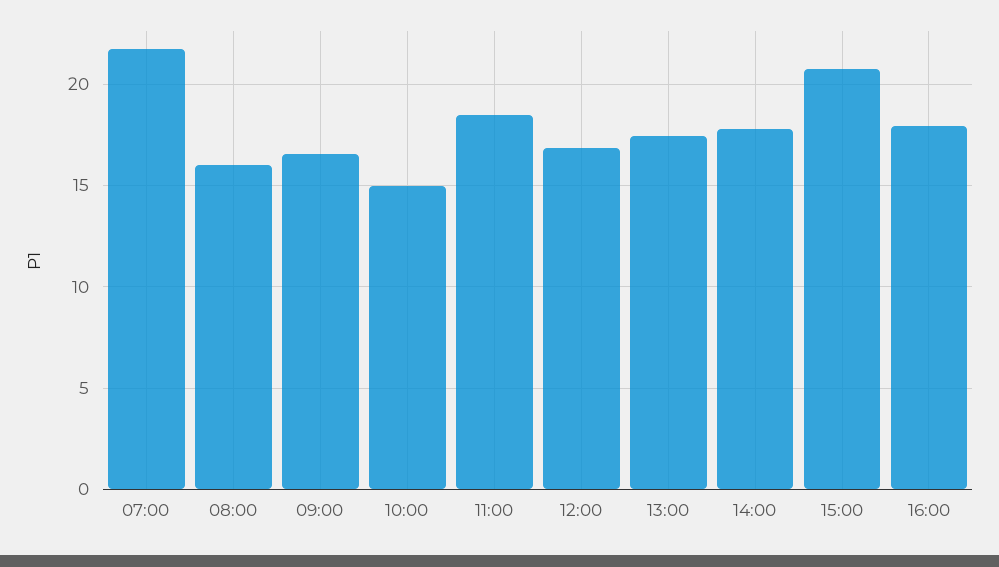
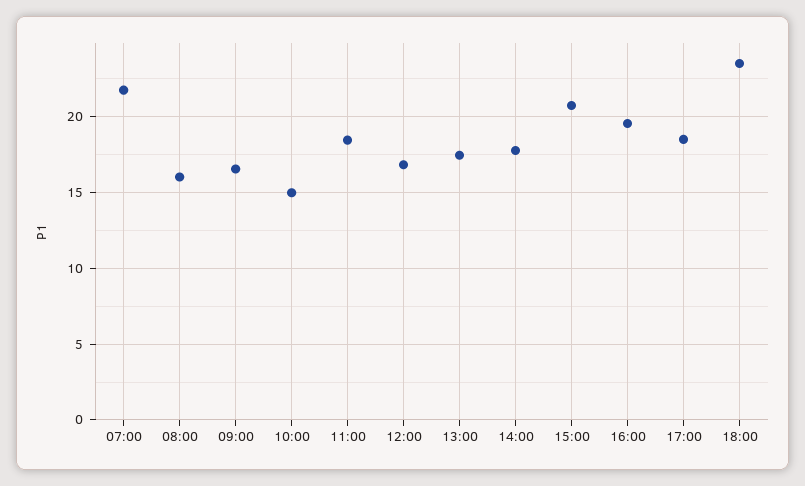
16:00: 18 -> 19.5
17:00: none -> 18.5
18:00: none -> 23.5

